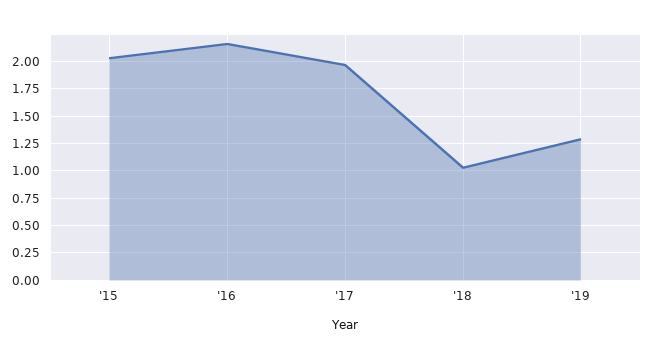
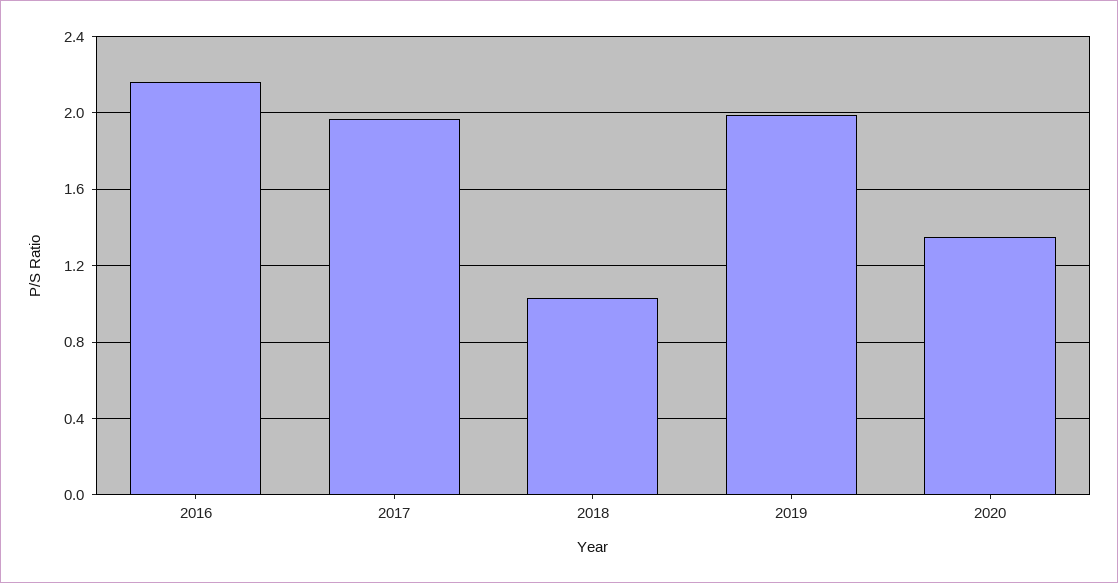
'15: 2 -> none
'19: 1.25 -> 2
2020: none -> 1.35

